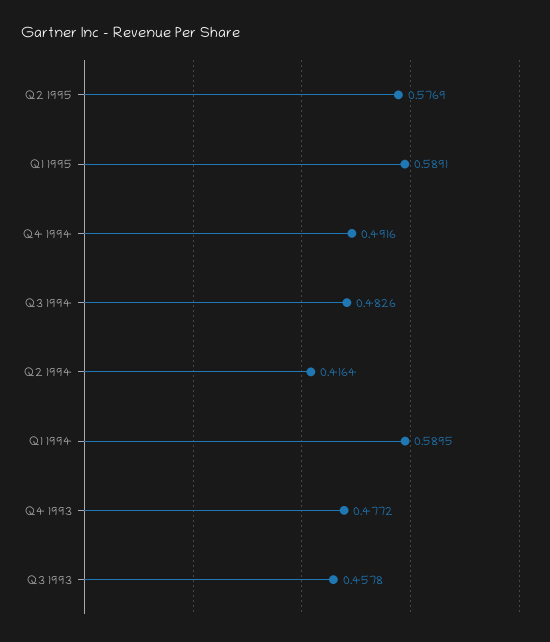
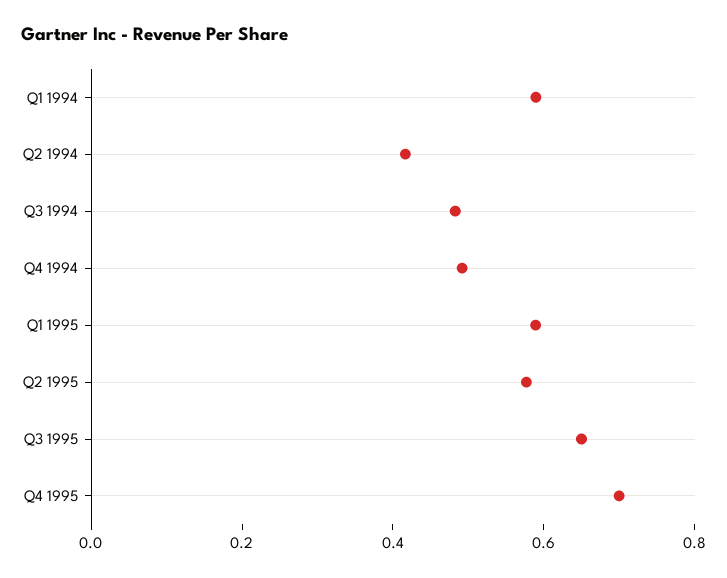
Q4 1993: 0.4772 -> none
Q3 1993: 0.4578 -> none
Q3 1995: none -> 0.65
Q4 1995: none -> 0.7

